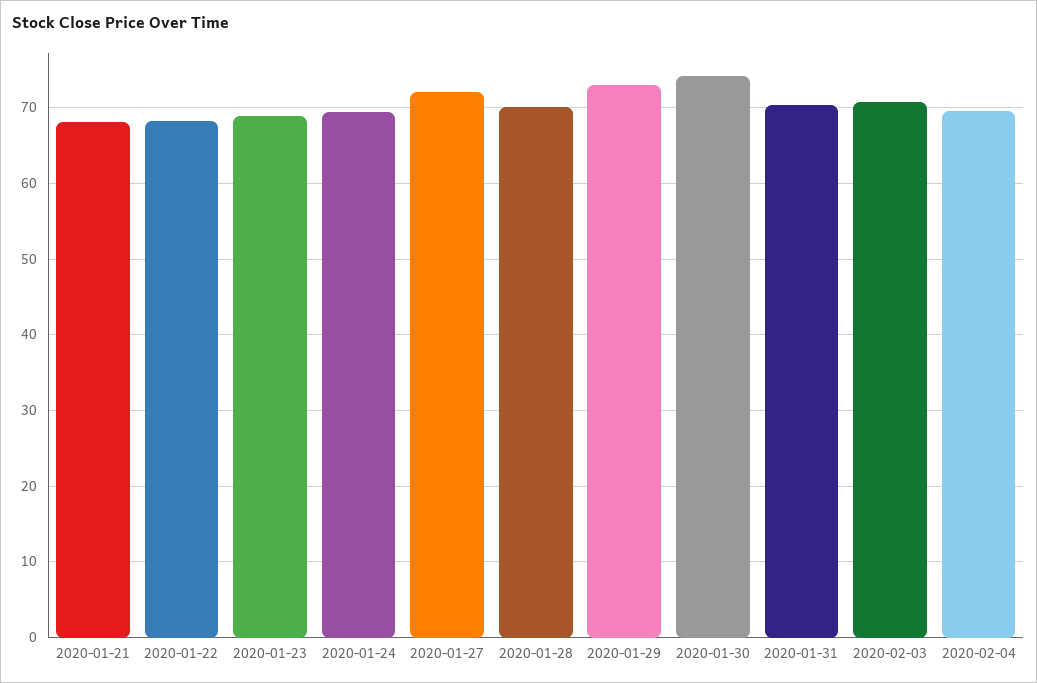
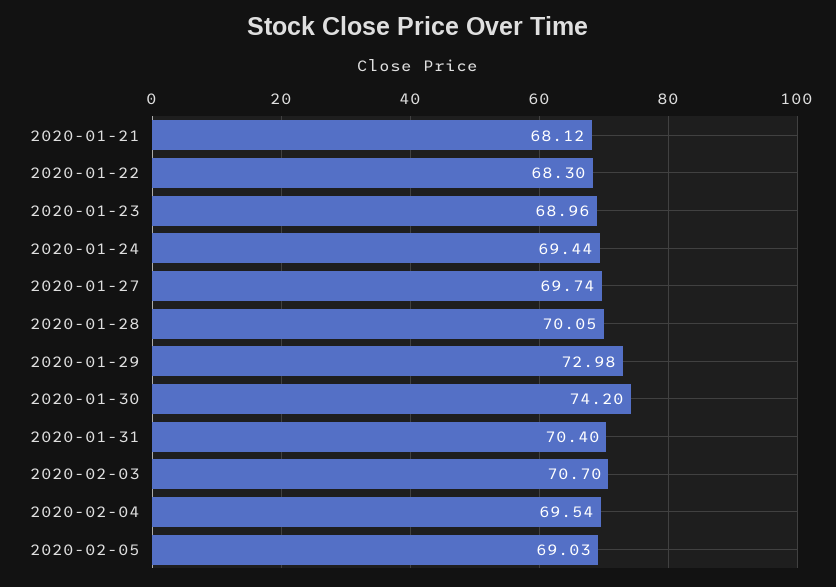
2020-01-27: 72 -> 69.74
2020-02-05: none -> 69.03

